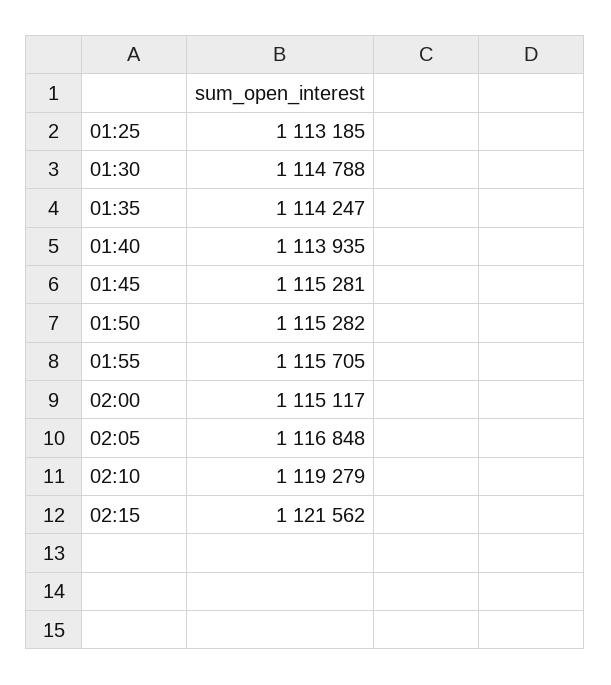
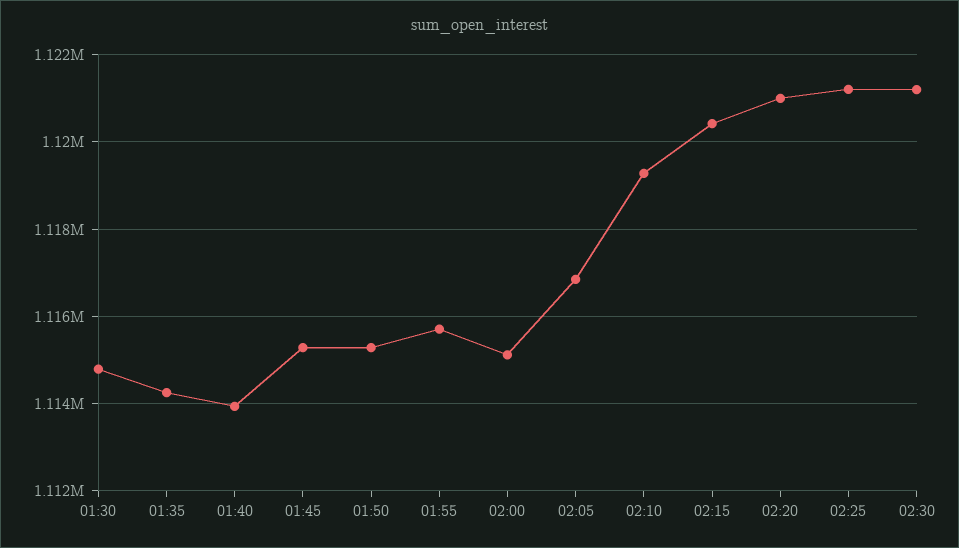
01:25: 1113185 -> none
02:15: 1121562 -> 1120400
02:20: none -> 1121000
02:25: none -> 1121200
02:30: none -> 1121200

